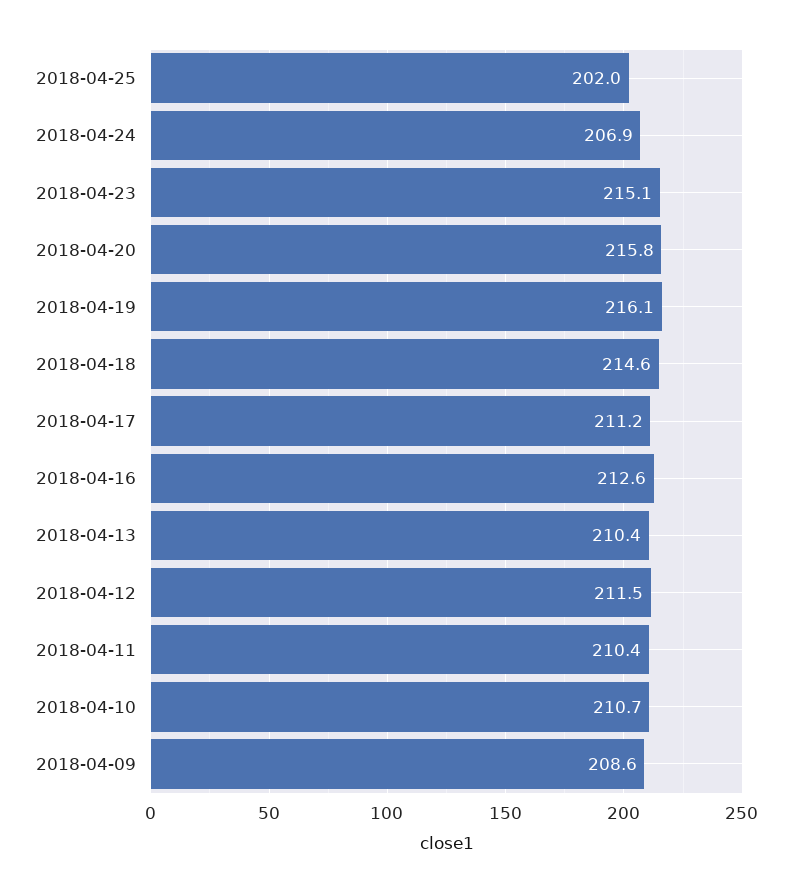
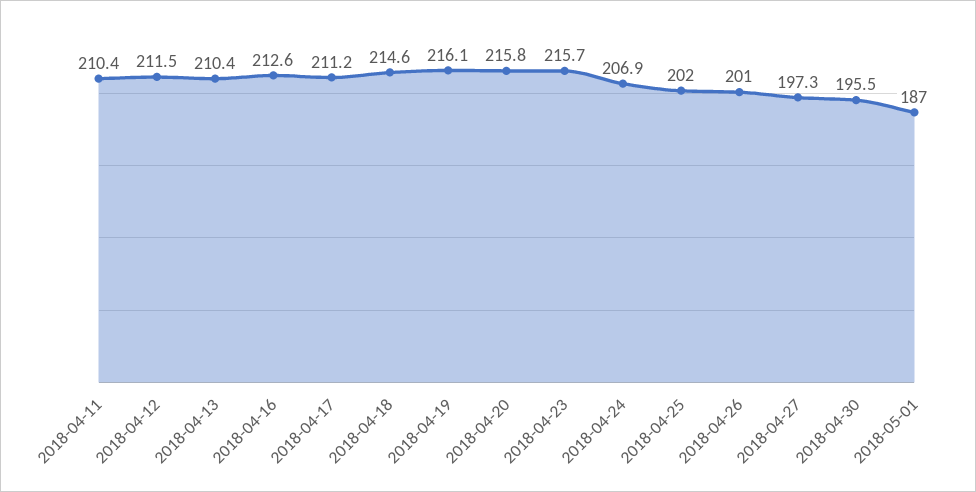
2018-04-23: 215.1 -> 215.7
2018-04-10: 210.7 -> none
2018-04-09: 208.6 -> none
2018-04-26: none -> 201
2018-04-27: none -> 197.3
2018-04-30: none -> 195.5
2018-05-01: none -> 187

